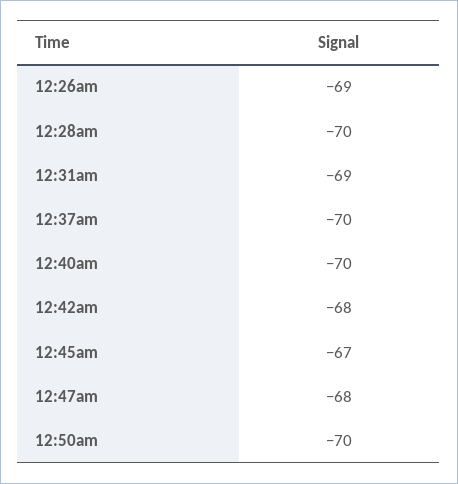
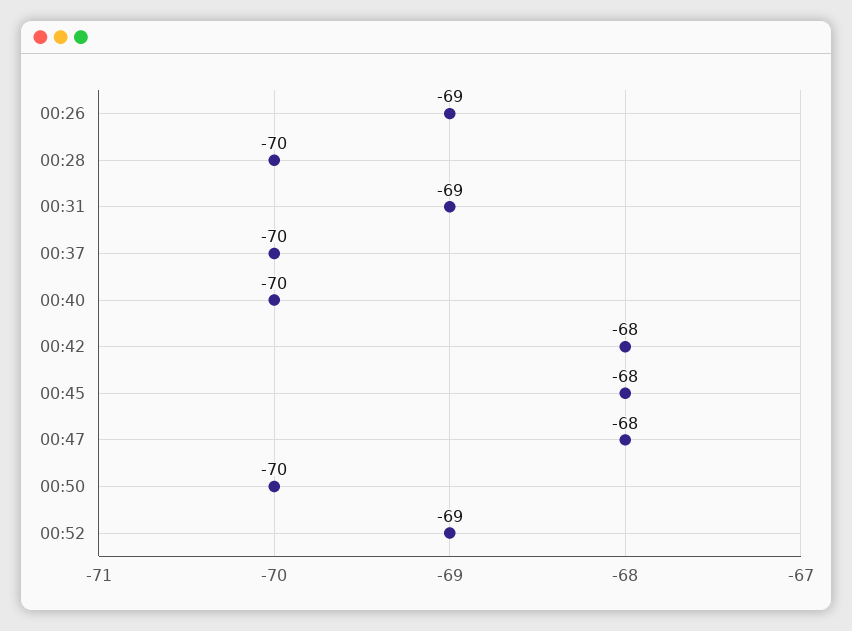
12:45am: -67 -> -68
00:52: none -> -69

